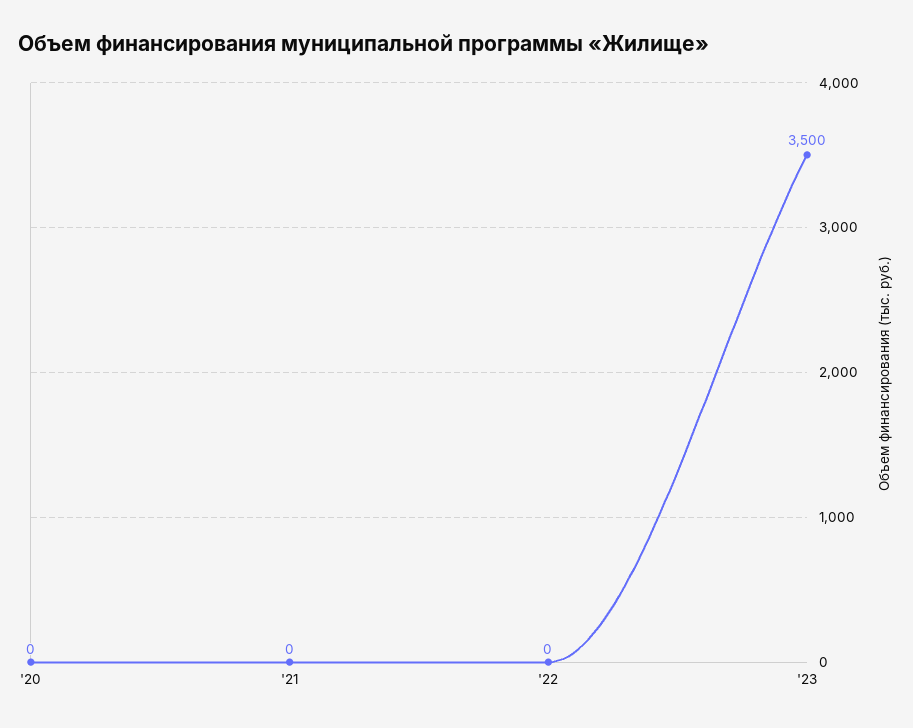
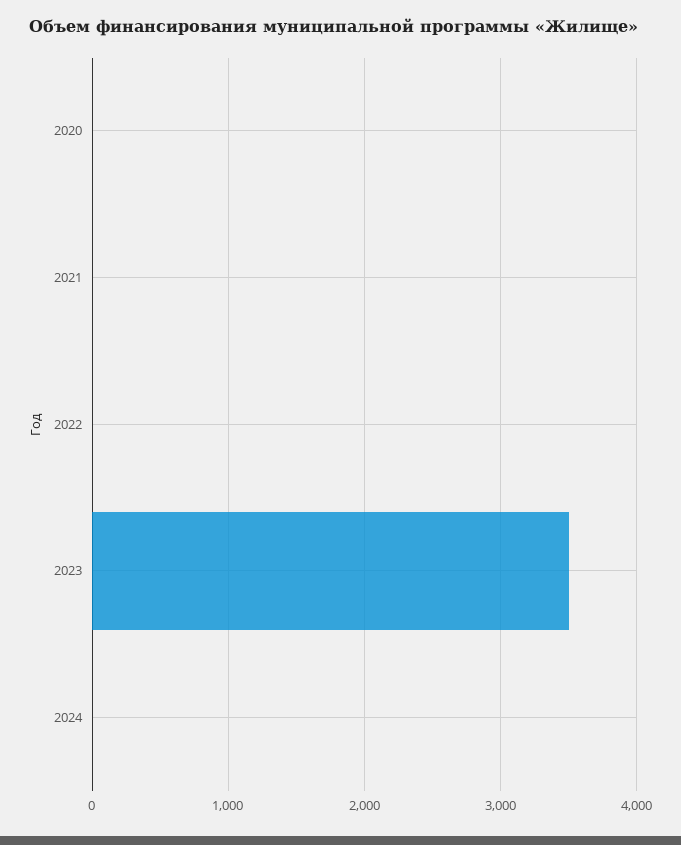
2024: none -> 0

